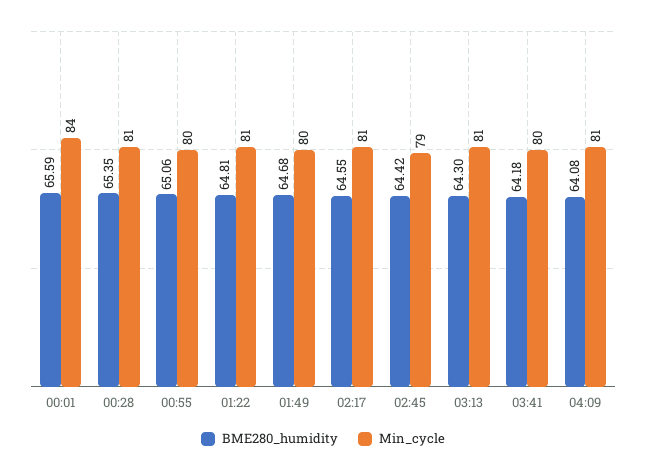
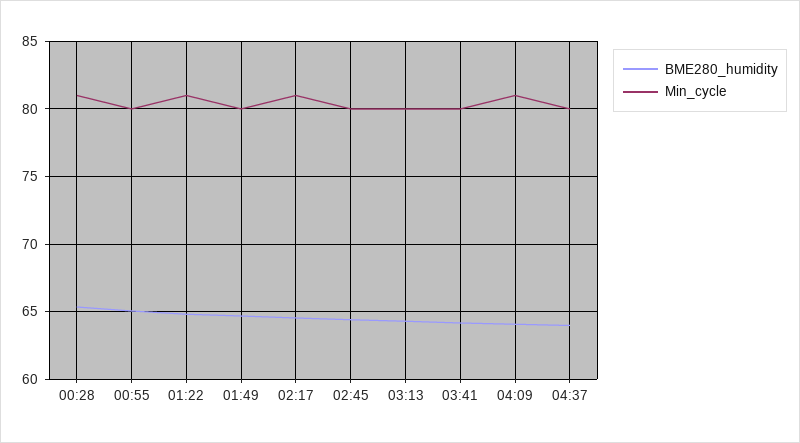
BME280_humidity, 00:01: 65.59 -> none
Min_cycle, 00:01: 84 -> none
Min_cycle, 02:45: 79 -> 80
Min_cycle, 03:13: 81 -> 80
BME280_humidity, 04:37: none -> 64
Min_cycle, 04:37: none -> 80

